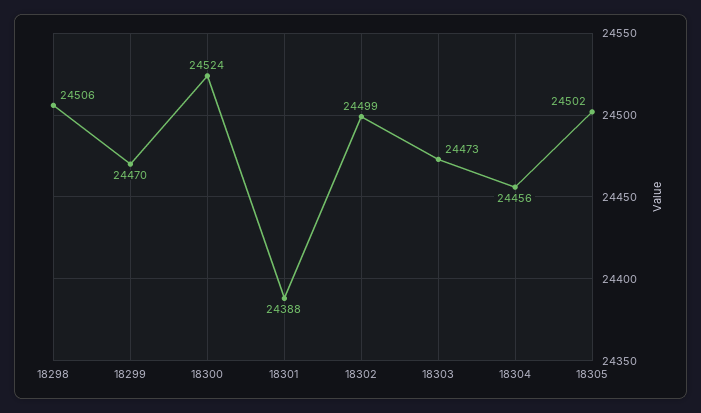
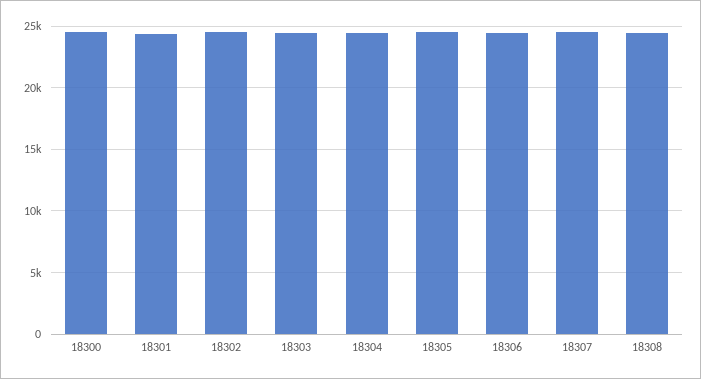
18298: 24506 -> none
18299: 24470 -> none
18306: none -> 24500
18307: none -> 24500
18308: none -> 24500

